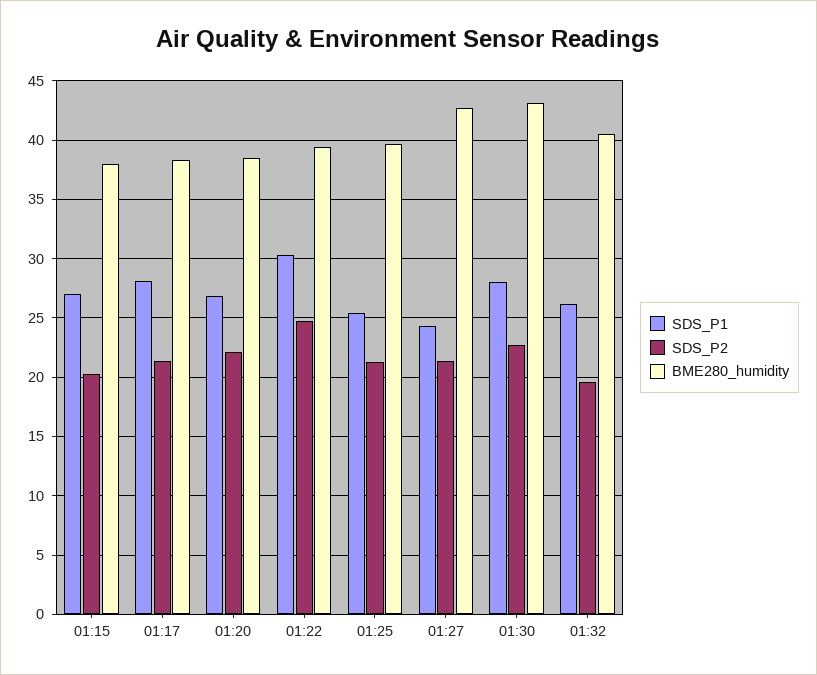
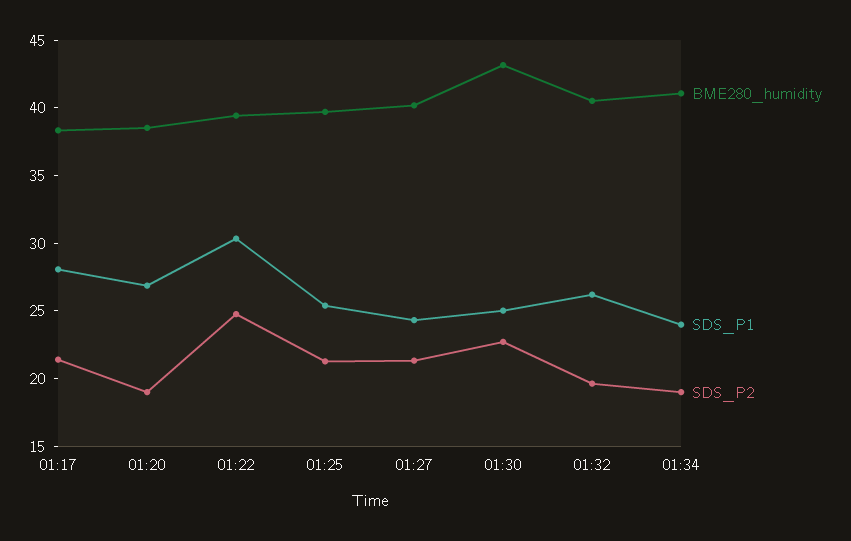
SDS_P1, 01:15: 27 -> none
SDS_P2, 01:15: 20 -> none
BME280_humidity, 01:15: 38 -> none
SDS_P2, 01:20: 22 -> 19
BME280_humidity, 01:27: 43 -> 40
SDS_P1, 01:30: 28 -> 25
BME280_humidity, 01:34: none -> 41
SDS_P1, 01:34: none -> 24
SDS_P2, 01:34: none -> 19

